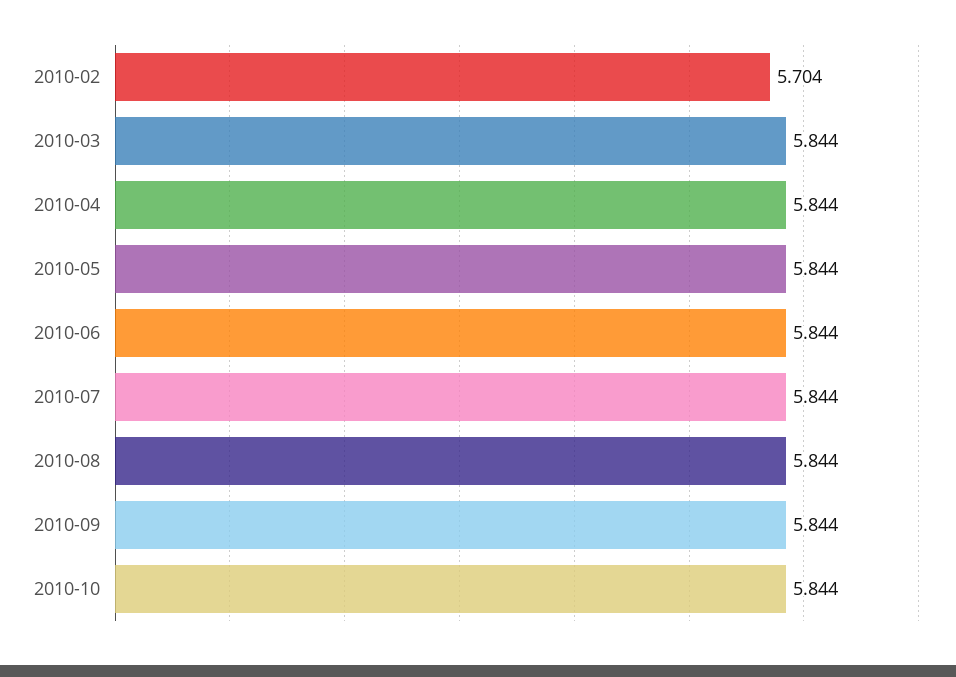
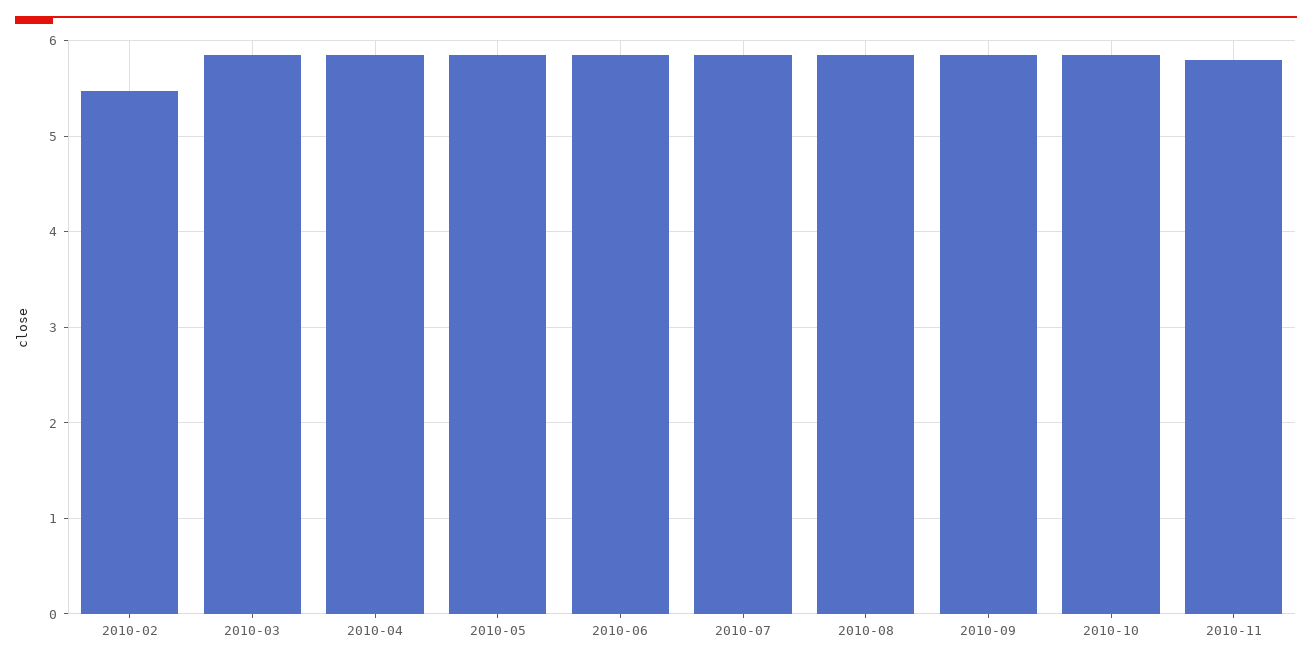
2010-02: 5.704 -> 5.5
2010-11: none -> 5.8

